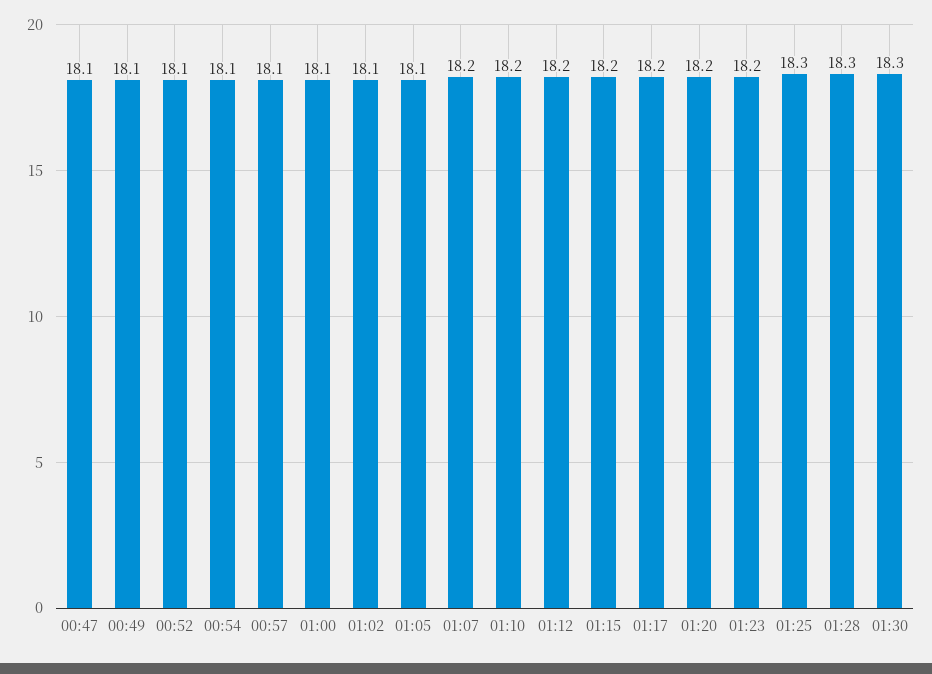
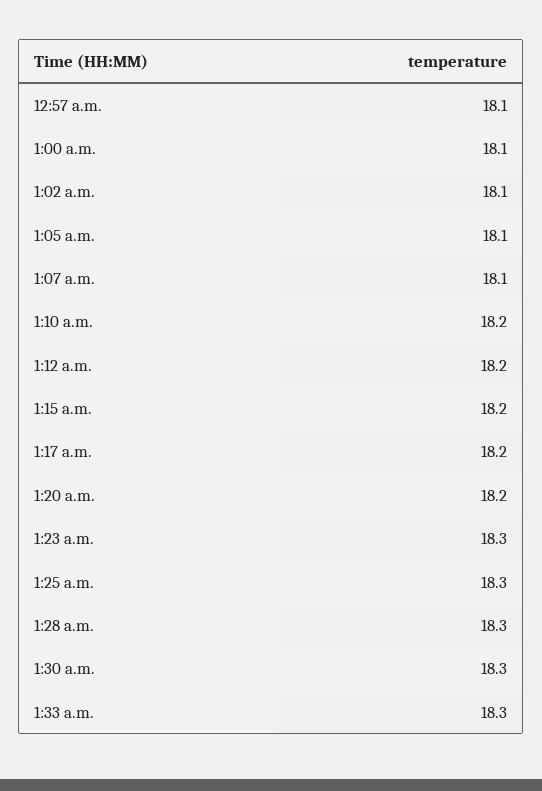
00:47: 18.1 -> none
00:49: 18.1 -> none
00:52: 18.1 -> none
00:54: 18.1 -> none
01:07: 18.2 -> 18.1
01:23: 18.2 -> 18.3
1:33 a.m.: none -> 18.3

